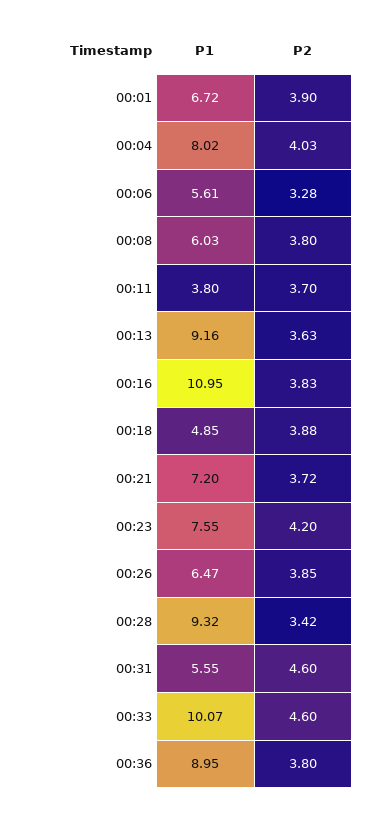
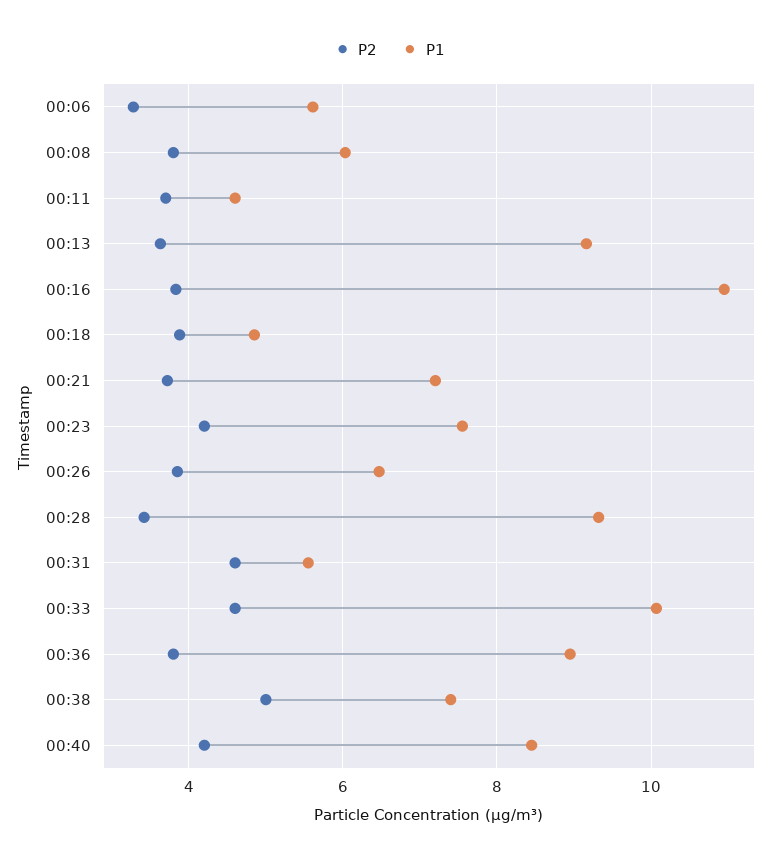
P1, 00:01: 6.72 -> none
P2, 00:01: 3.9 -> none
P1, 00:04: 8.02 -> none
P2, 00:04: 4.03 -> none
P1, 00:11: 3.8 -> 4.6
P2, 00:38: none -> 5
P1, 00:38: none -> 7.4
P2, 00:40: none -> 4.2
P1, 00:40: none -> 8.4

